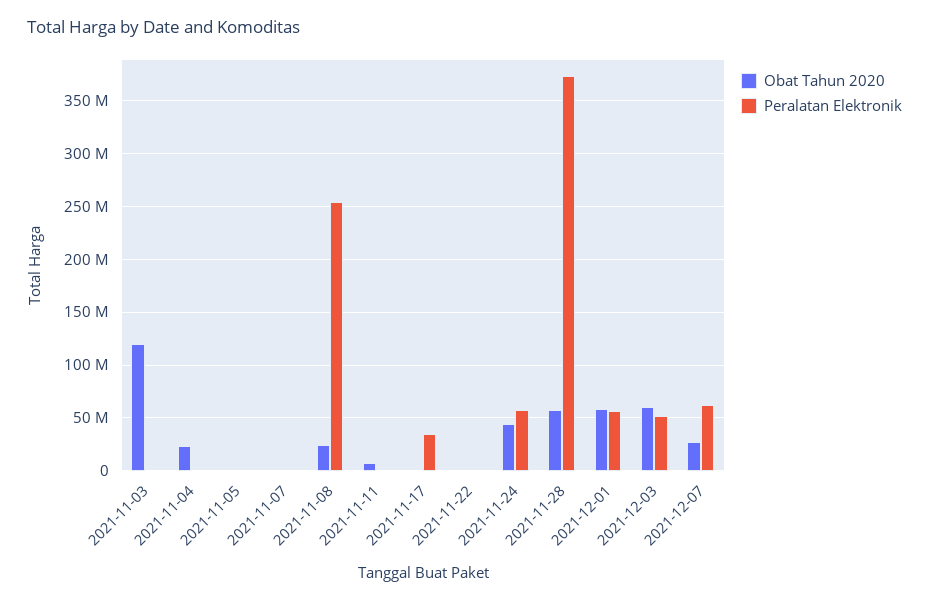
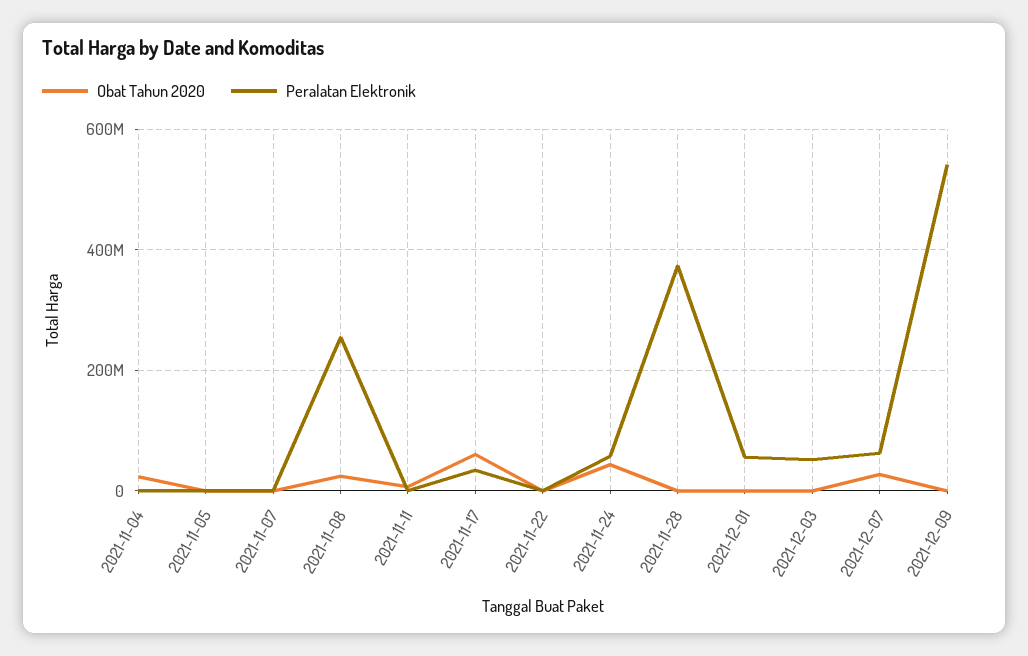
Obat Tahun 2020, 2021-11-03: 120000000 -> none
Peralatan Elektronik, 2021-11-03: 0 -> none
Obat Tahun 2020, 2021-11-17: 0 -> 60000000
Obat Tahun 2020, 2021-11-28: 60000000 -> 0
Obat Tahun 2020, 2021-12-01: 60000000 -> 0
Obat Tahun 2020, 2021-12-03: 60000000 -> 0
Obat Tahun 2020, 2021-12-09: none -> 0
Peralatan Elektronik, 2021-12-09: none -> 540000000

